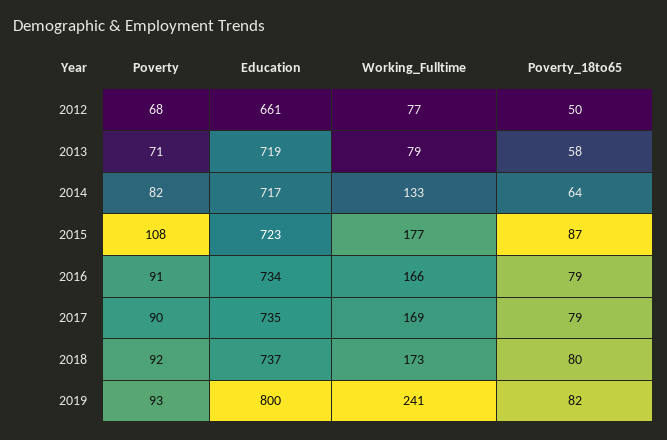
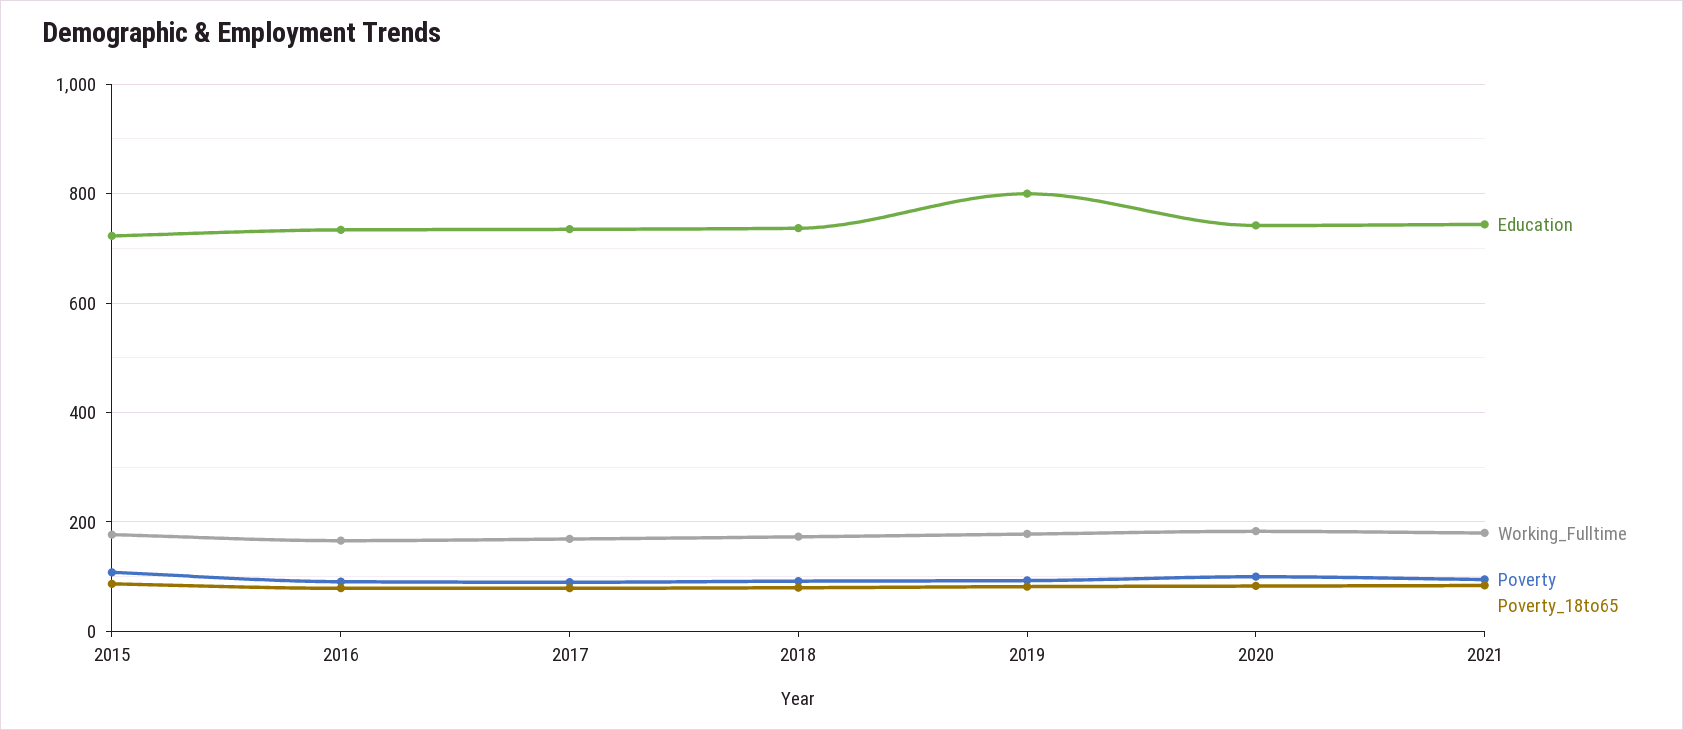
Poverty, 2012: 68 -> none
Education, 2012: 661 -> none
Working_Fulltime, 2012: 77 -> none
Poverty_18to65, 2012: 50 -> none
Poverty, 2013: 71 -> none
Education, 2013: 719 -> none
Working_Fulltime, 2013: 79 -> none
Poverty_18to65, 2013: 58 -> none
Poverty, 2014: 82 -> none
Education, 2014: 717 -> none
Working_Fulltime, 2014: 133 -> none
Poverty_18to65, 2014: 64 -> none
Working_Fulltime, 2019: 241 -> 180
Education, 2020: none -> 740
Working_Fulltime, 2020: none -> 180
Poverty, 2020: none -> 100
Poverty_18to65, 2020: none -> 80
Education, 2021: none -> 740
Working_Fulltime, 2021: none -> 180
Poverty, 2021: none -> 100
Poverty_18to65, 2021: none -> 80

